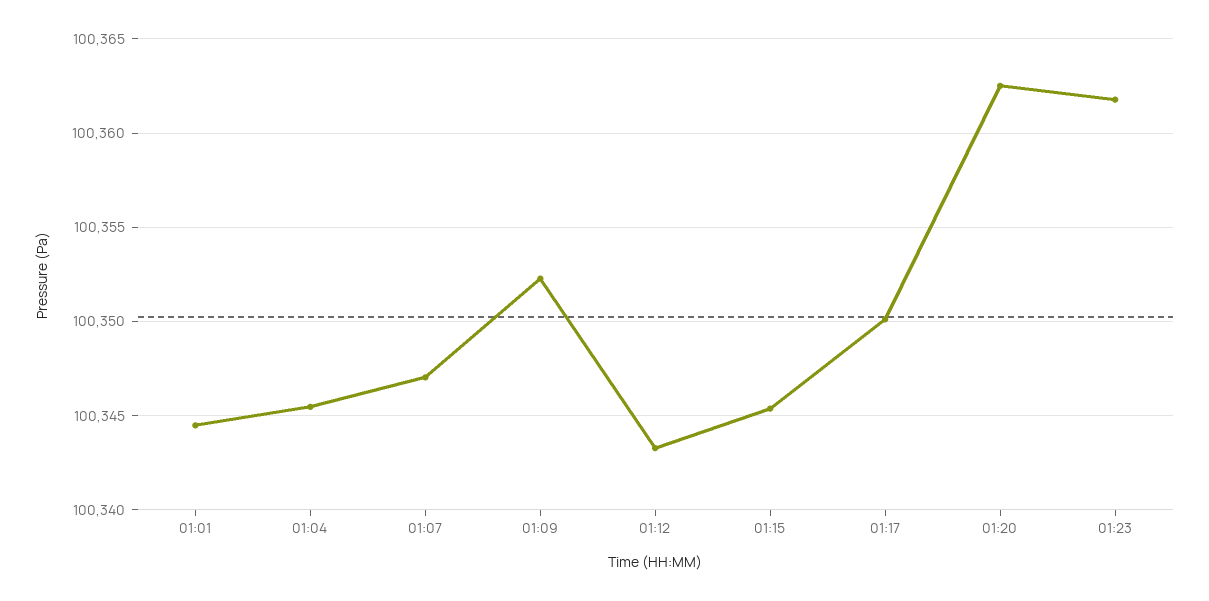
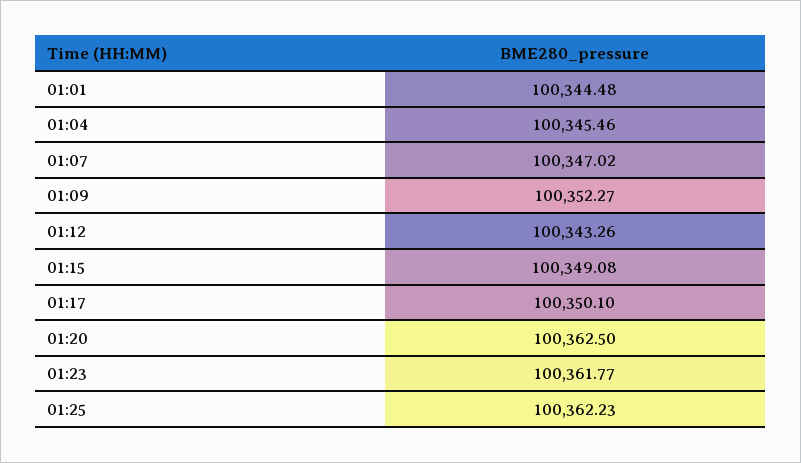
01:15: 100345.5 -> 100349.08
01:25: none -> 100362.23

